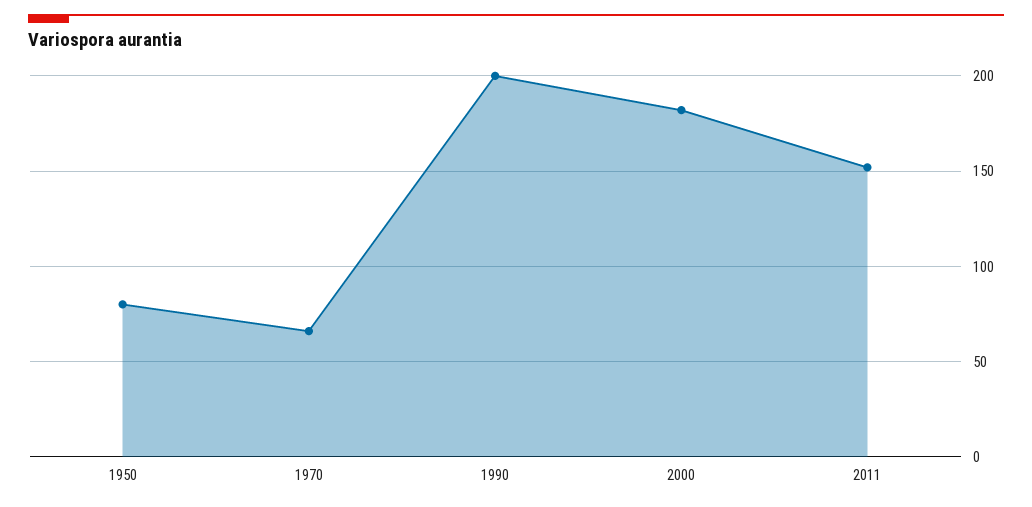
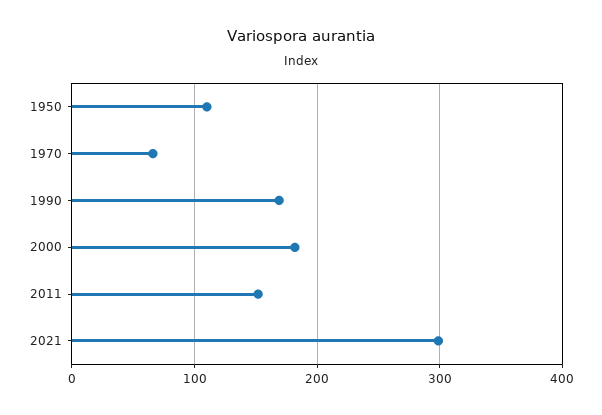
1950: 80 -> 110
1990: 200 -> 170
2021: none -> 300

